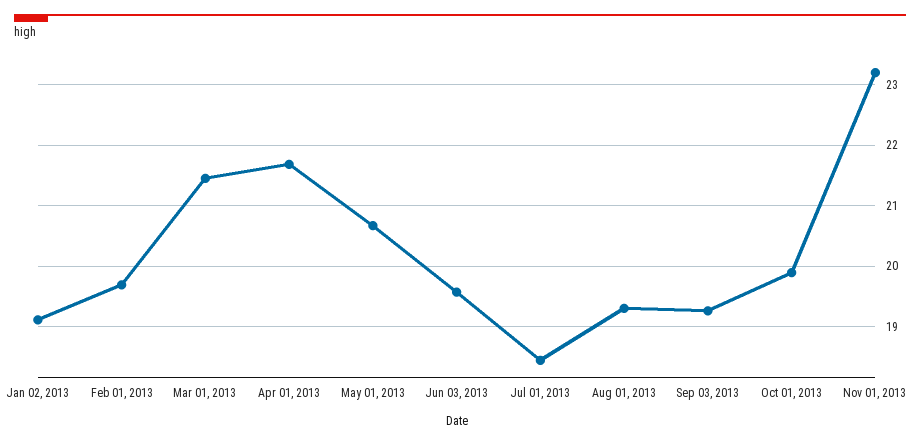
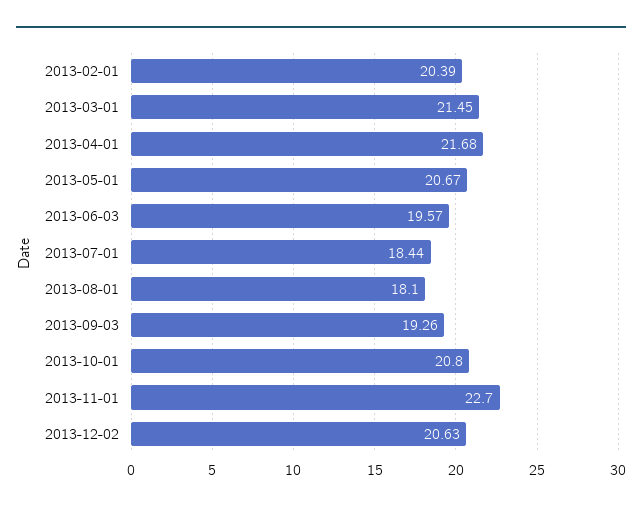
Jan 02, 2013: 19.1 -> none
Feb 01, 2013: 19.7 -> 20.39
Aug 01, 2013: 19.3 -> 18.1
Oct 01, 2013: 19.9 -> 20.8
Nov 01, 2013: 23.2 -> 22.7
2013-12-02: none -> 20.63

